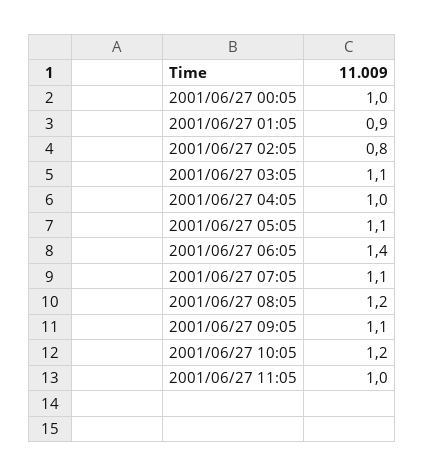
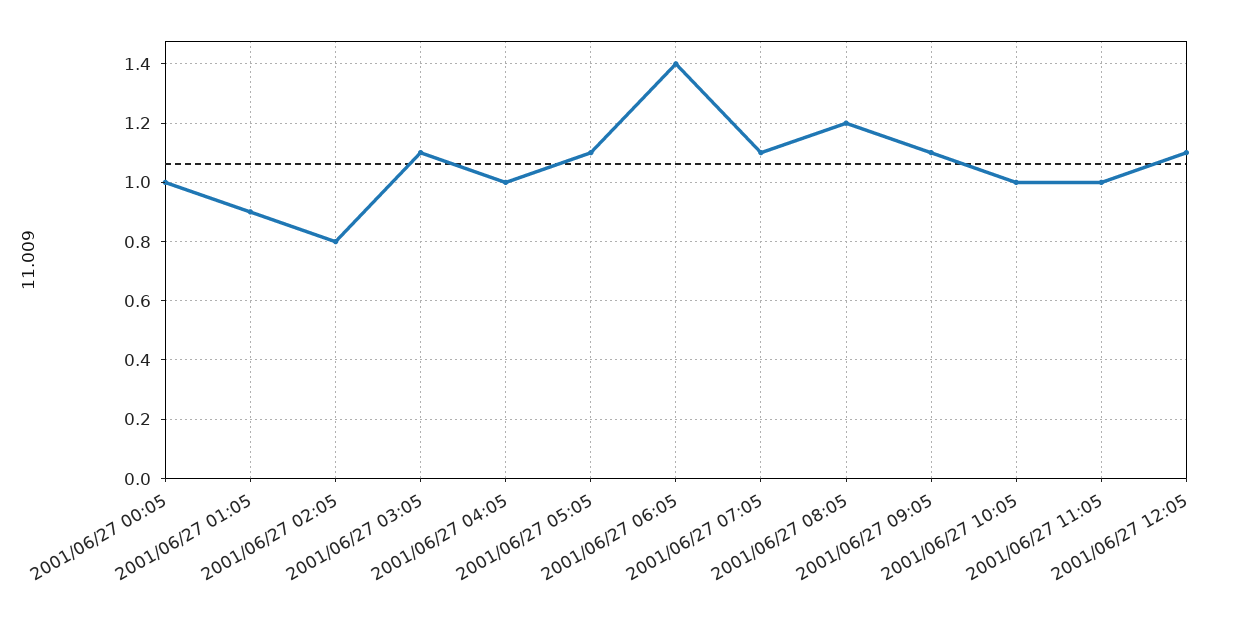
2001/06/27 10:05: 1.2 -> 1
2001/06/27 12:05: none -> 1.1

